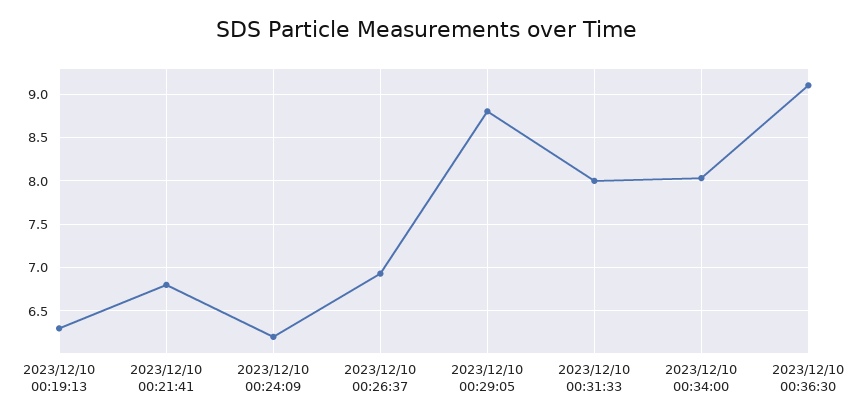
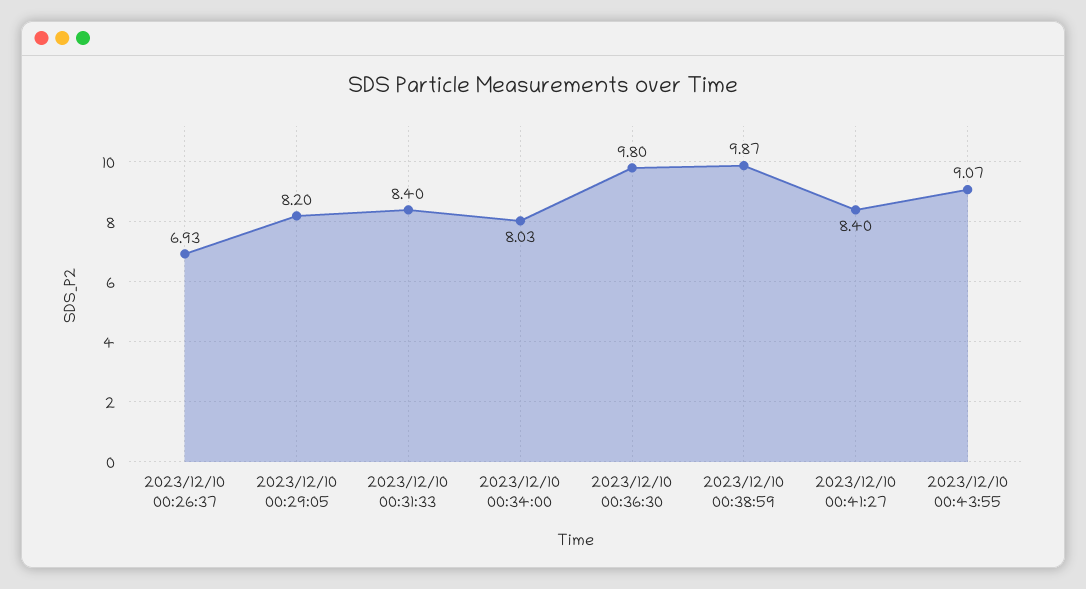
2023/12/10 00:19:13: 6.3 -> none
2023/12/10 00:21:41: 6.8 -> none
2023/12/10 00:24:09: 6.2 -> none
2023/12/10 00:29:05: 8.8 -> 8.2
2023/12/10 00:31:33: 8 -> 8.4
2023/12/10 00:36:30: 9.1 -> 9.8
2023/12/10 00:38:59: none -> 9.87
2023/12/10 00:41:27: none -> 8.4
2023/12/10 00:43:55: none -> 9.07

